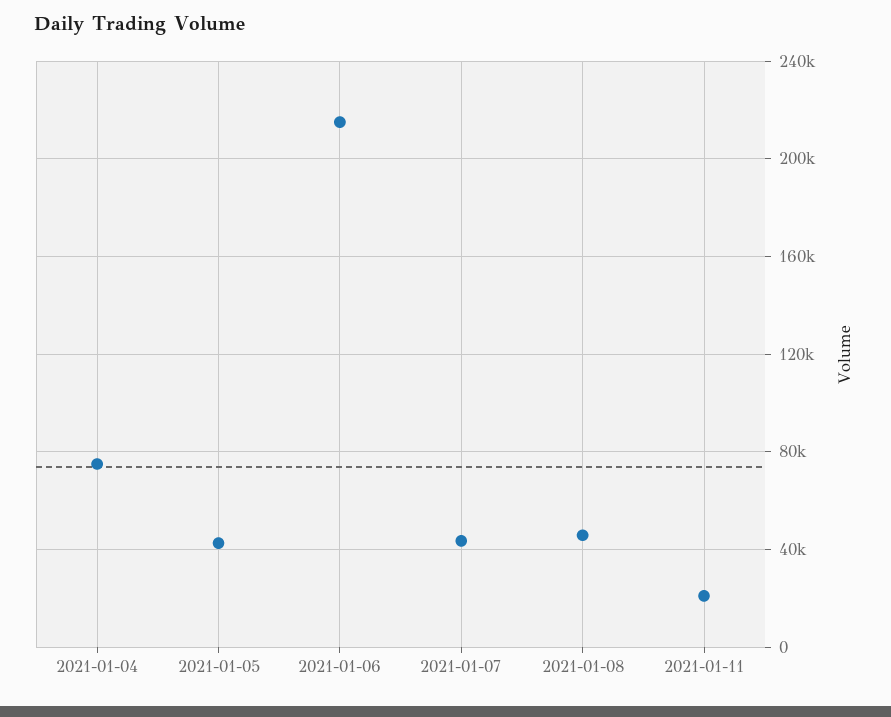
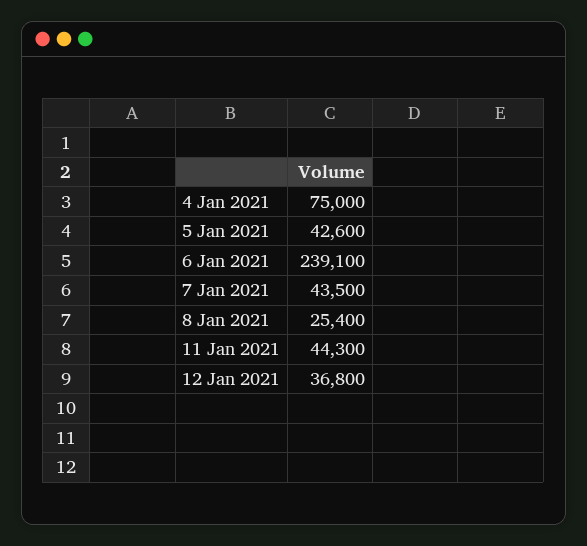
2021-01-06: 215000 -> 239100
2021-01-08: 45000 -> 25400
2021-01-11: 20000 -> 44300
12 Jan 2021: none -> 36800

